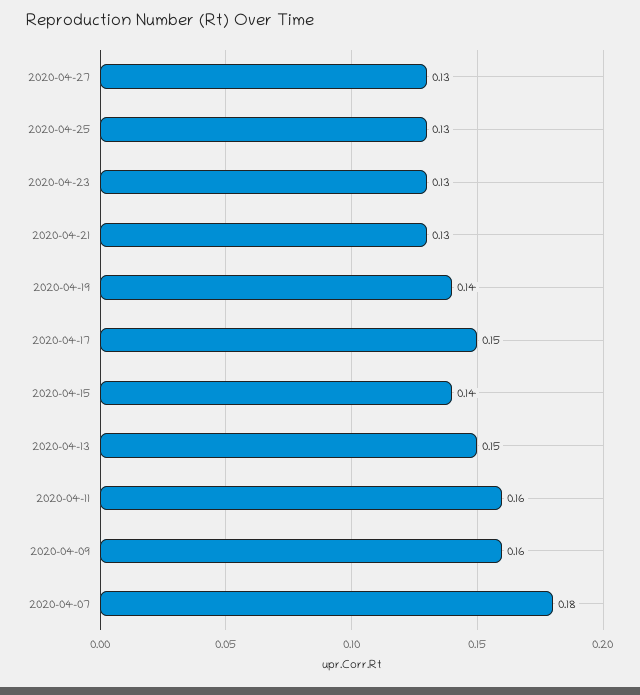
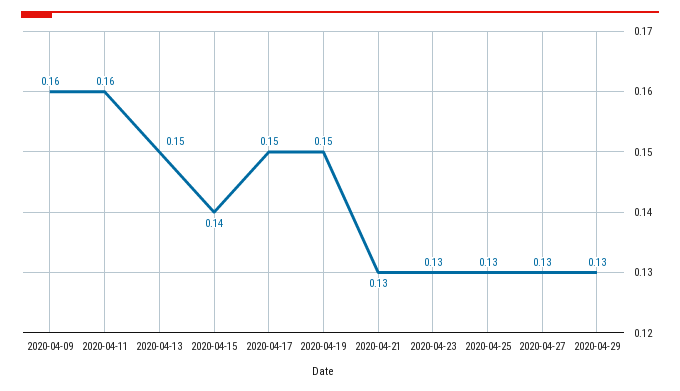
2020-04-19: 0.14 -> 0.15
2020-04-07: 0.18 -> none
2020-04-29: none -> 0.13

